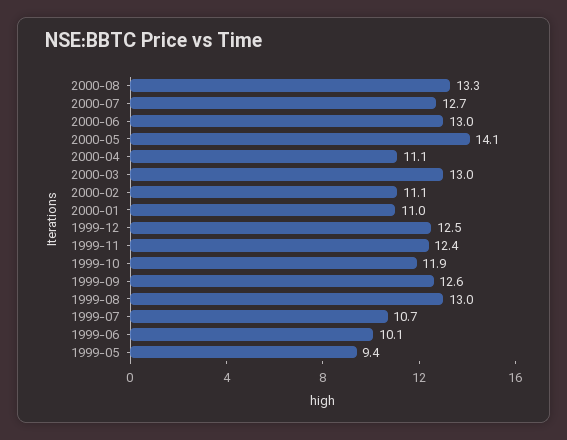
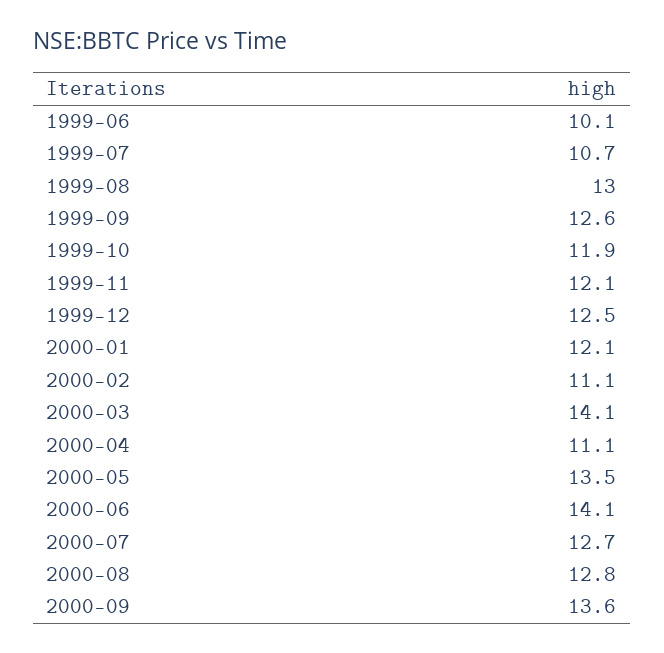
2000-08: 13.3 -> 12.8
2000-06: 13 -> 14.1
2000-05: 14.1 -> 13.5
2000-03: 13 -> 14.1
2000-01: 11 -> 12.1
1999-11: 12.4 -> 12.1
1999-05: 9.4 -> none
2000-09: none -> 13.6

